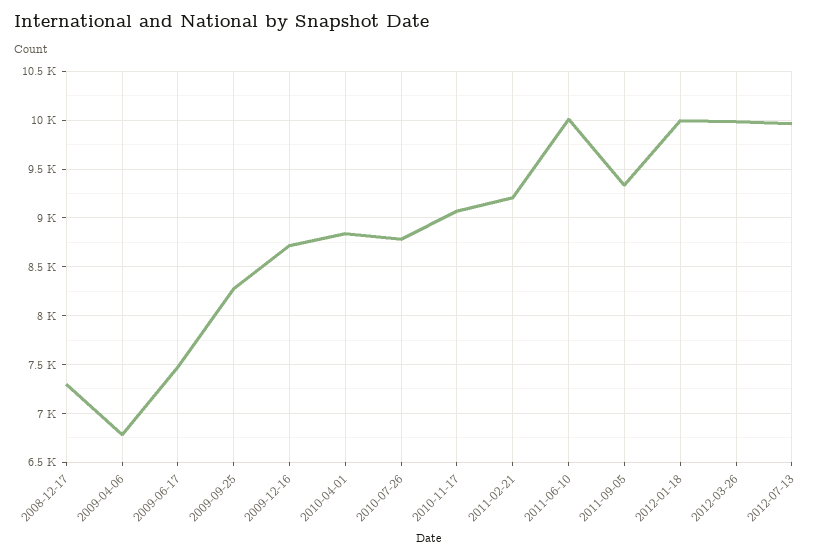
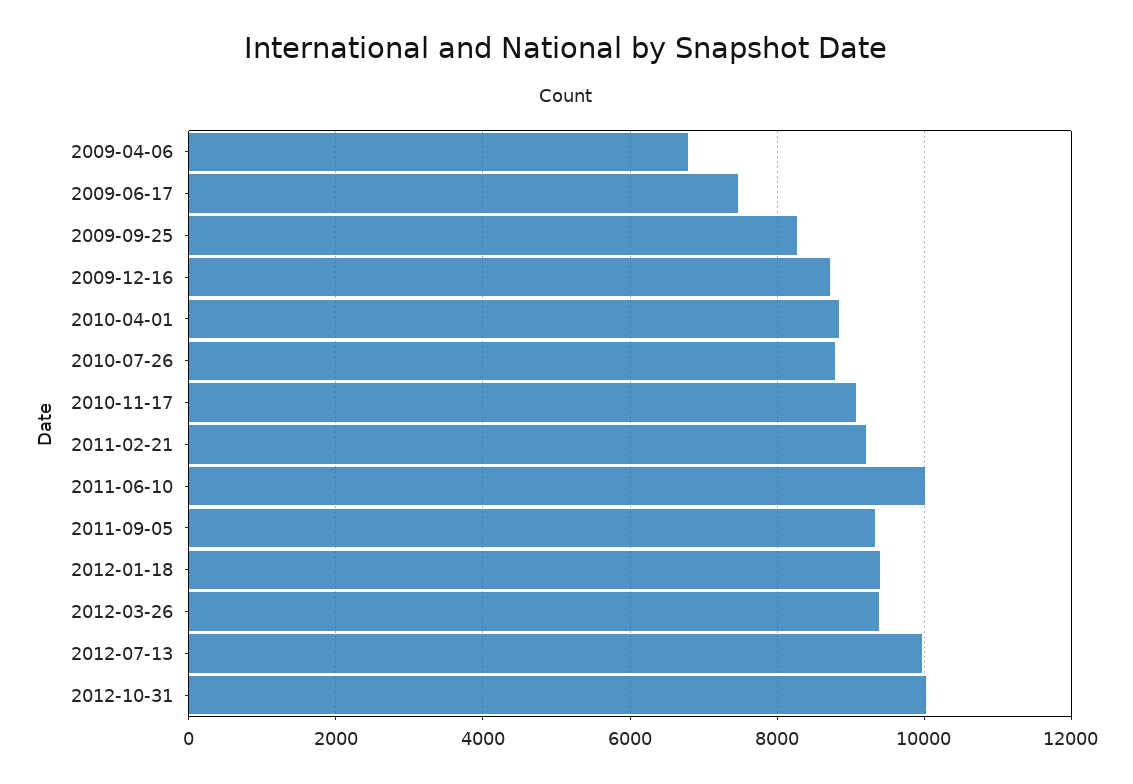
2008-12-17: 7300 -> none
2012-01-18: 10000 -> 9400
2012-03-26: 10000 -> 9400
2012-10-31: none -> 10000

